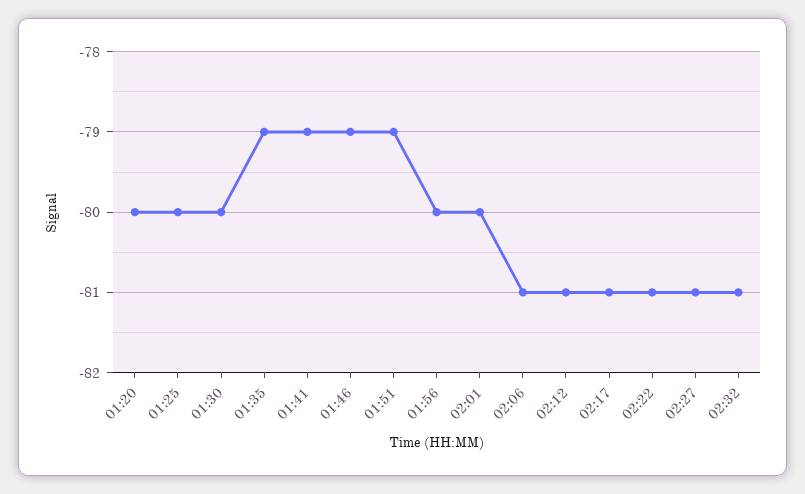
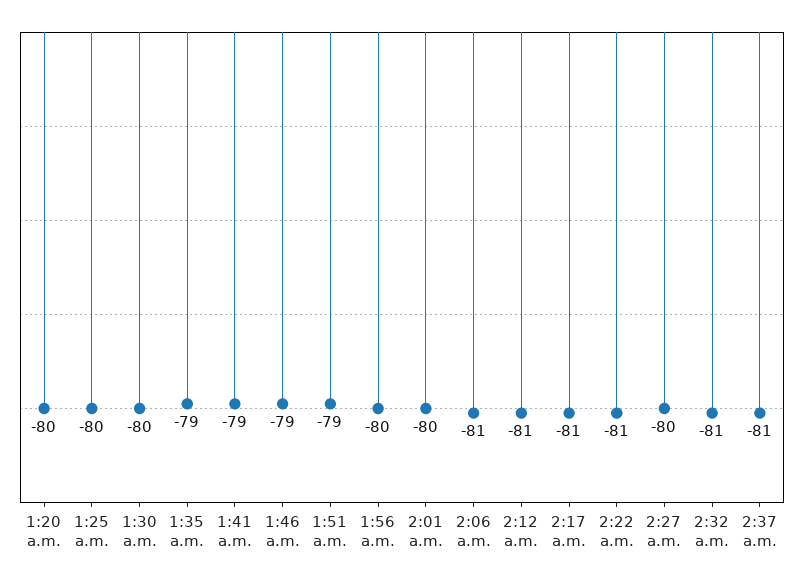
02:27: -81 -> -80
2:37 a.m.: none -> -81

